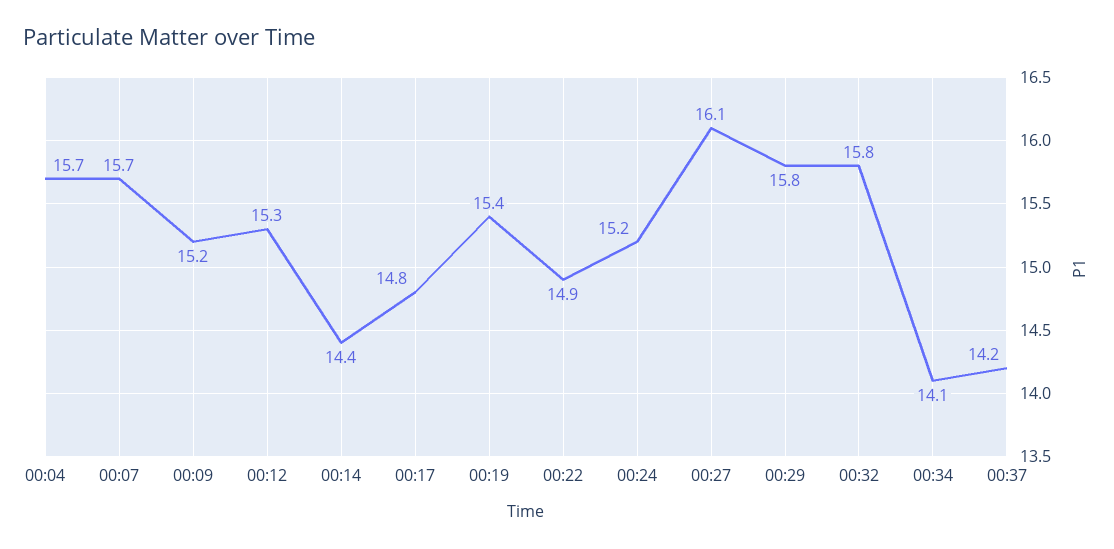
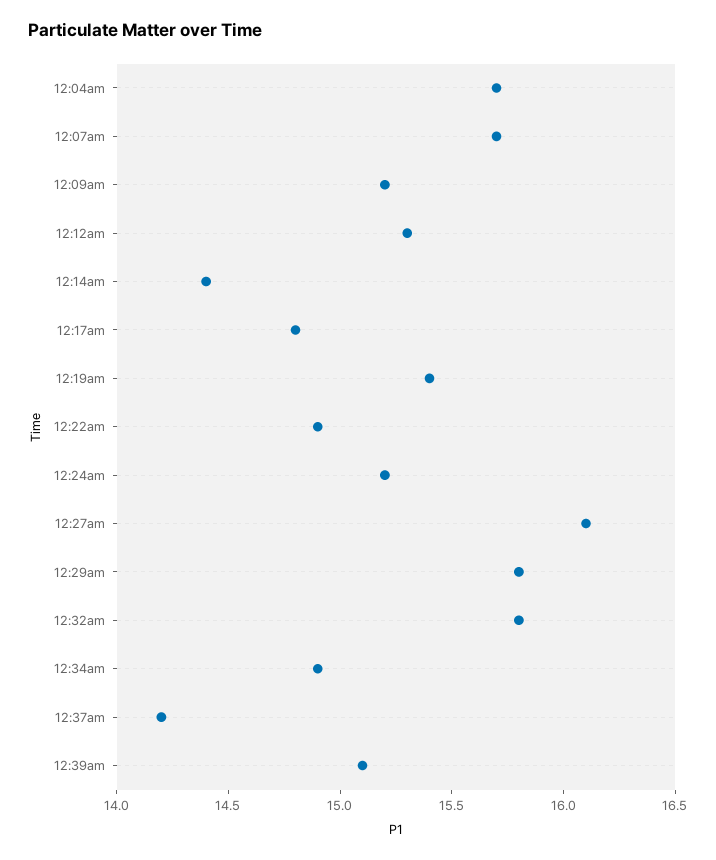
00:34: 14.1 -> 14.9
12:39am: none -> 15.1

